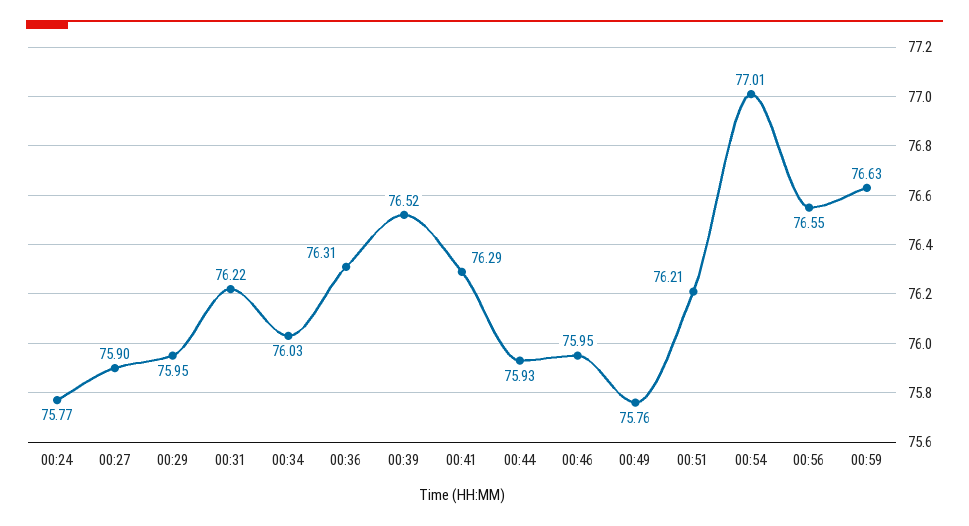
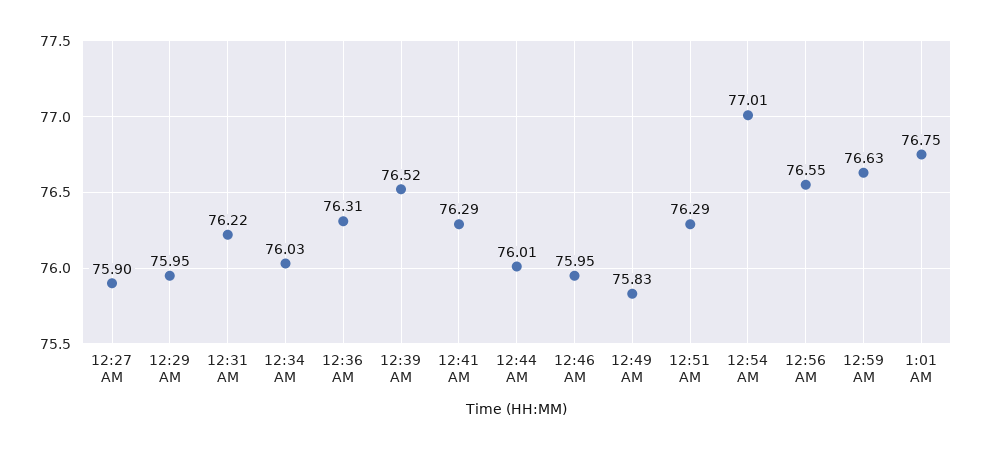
00:24: 75.77 -> none
00:44: 75.93 -> 76.01
00:49: 75.76 -> 75.83
00:51: 76.21 -> 76.29
1:01 AM: none -> 76.75

